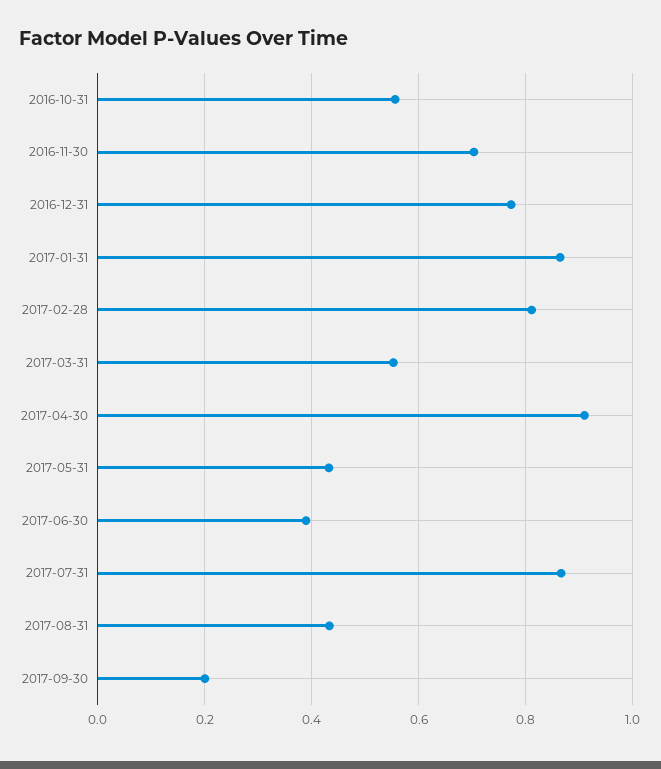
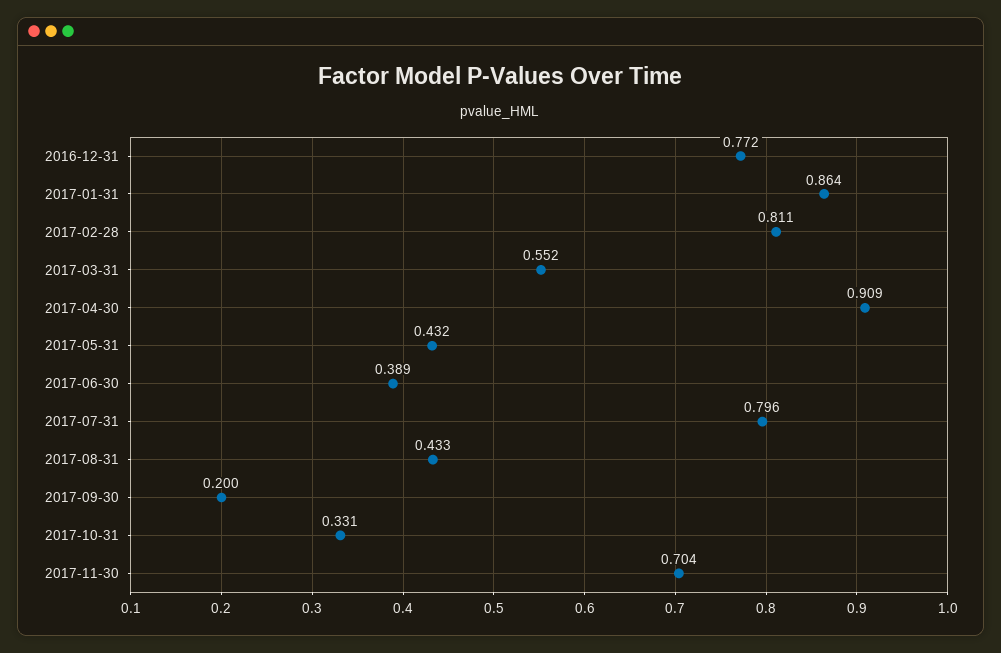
2016-10-31: 0.56 -> none
2016-11-30: 0.7 -> none
2017-07-31: 0.86 -> 0.796
2017-10-31: none -> 0.331
2017-11-30: none -> 0.704

